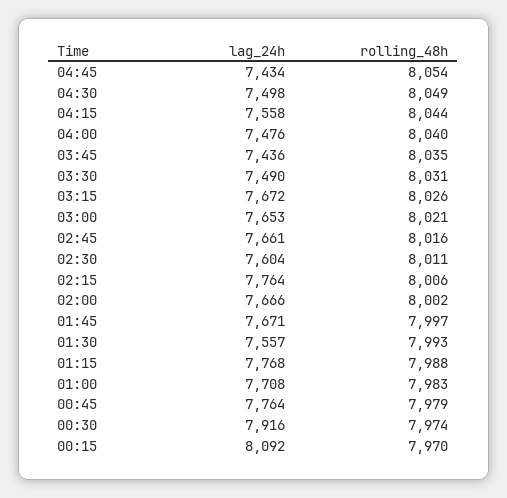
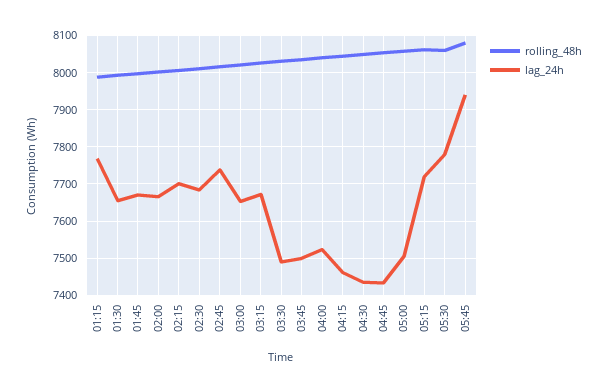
lag_24h, 04:30: 7498 -> 7440
lag_24h, 04:15: 7558 -> 7460
lag_24h, 04:00: 7476 -> 7520
lag_24h, 03:45: 7436 -> 7500
lag_24h, 02:45: 7661 -> 7740
lag_24h, 02:30: 7604 -> 7680
lag_24h, 02:15: 7764 -> 7700
lag_24h, 01:30: 7557 -> 7660
lag_24h, 01:00: 7708 -> none
rolling_48h, 01:00: 7983 -> none
lag_24h, 00:45: 7764 -> none
rolling_48h, 00:45: 7979 -> none
lag_24h, 00:30: 7916 -> none
rolling_48h, 00:30: 7974 -> none
lag_24h, 00:15: 8092 -> none
rolling_48h, 00:15: 7970 -> none
rolling_48h, 05:00: none -> 8060
lag_24h, 05:00: none -> 7500
rolling_48h, 05:15: none -> 8060
lag_24h, 05:15: none -> 7720
rolling_48h, 05:30: none -> 8060
lag_24h, 05:30: none -> 7780
rolling_48h, 05:45: none -> 8080
lag_24h, 05:45: none -> 7940

